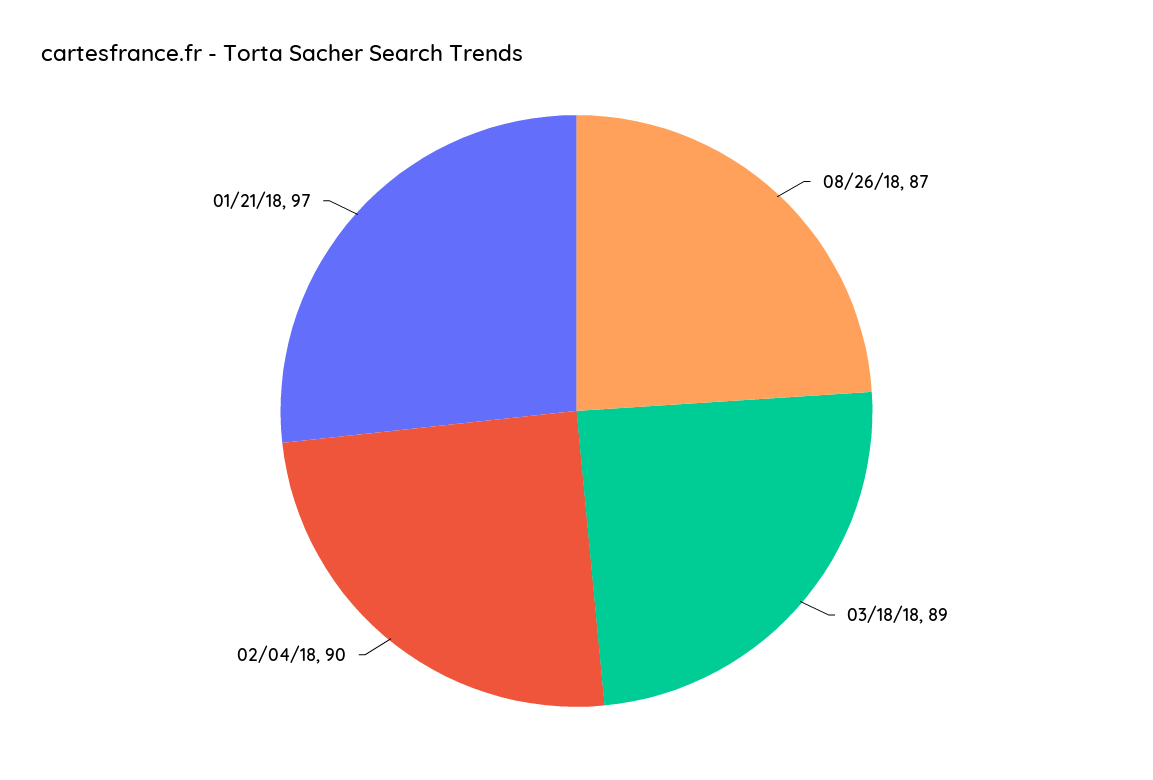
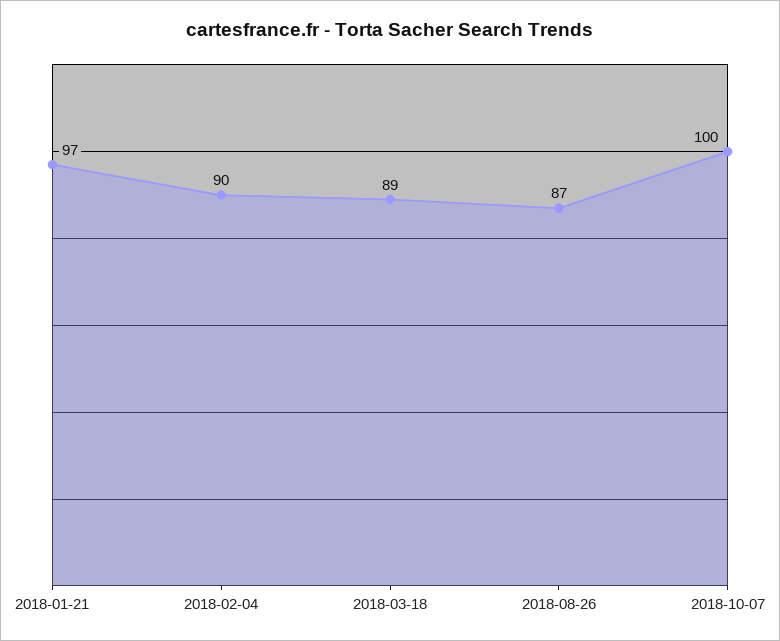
2018-10-07: none -> 100

